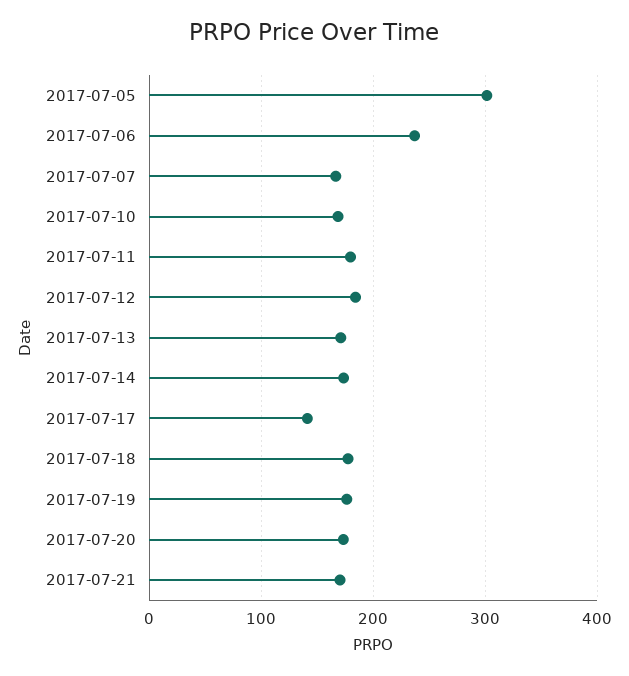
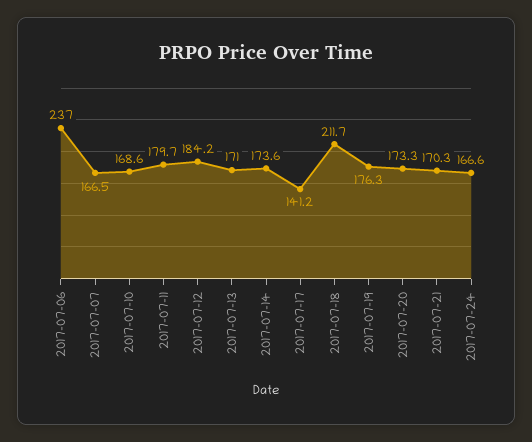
2017-07-05: 300 -> none
2017-07-18: 180 -> 211.7
2017-07-24: none -> 166.6

